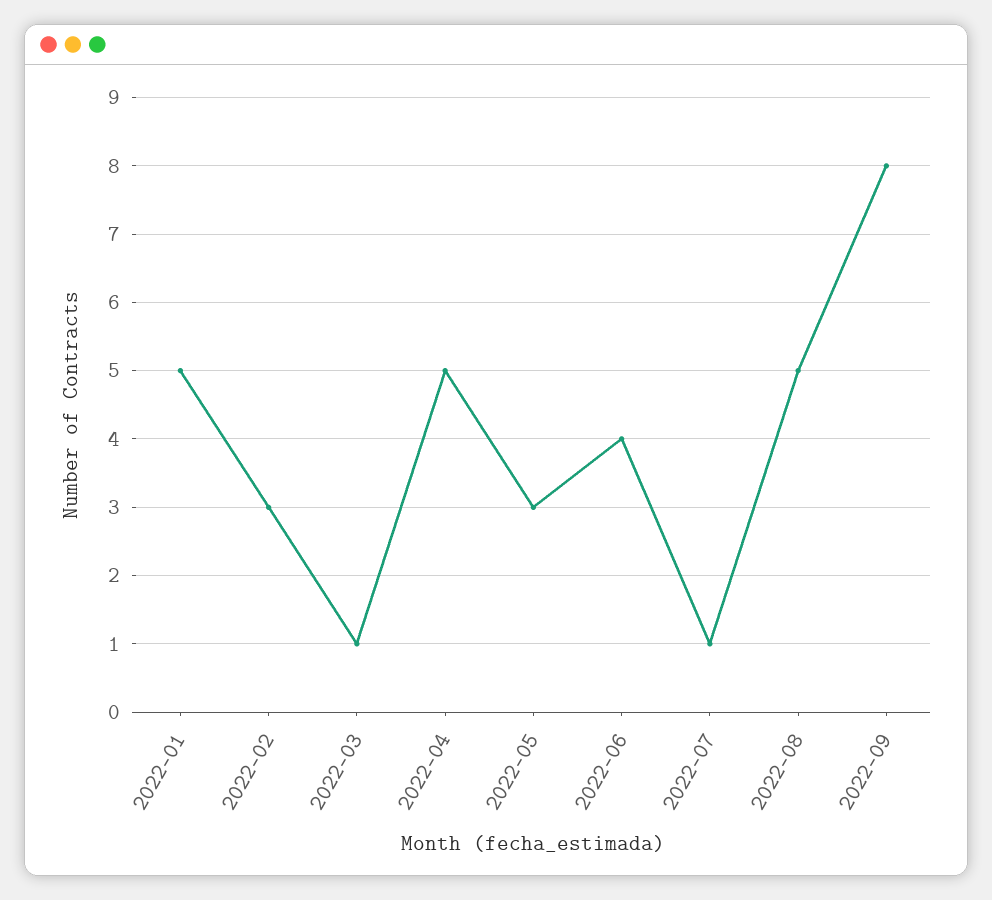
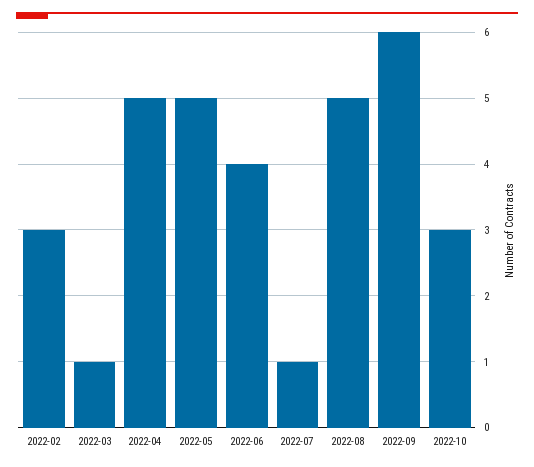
2022-01: 5 -> none
2022-05: 3 -> 5
2022-09: 8 -> 6
2022-10: none -> 3

